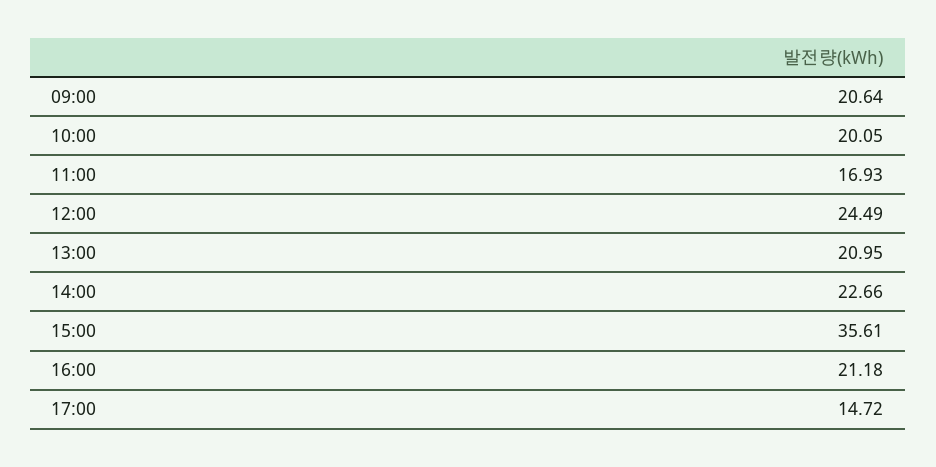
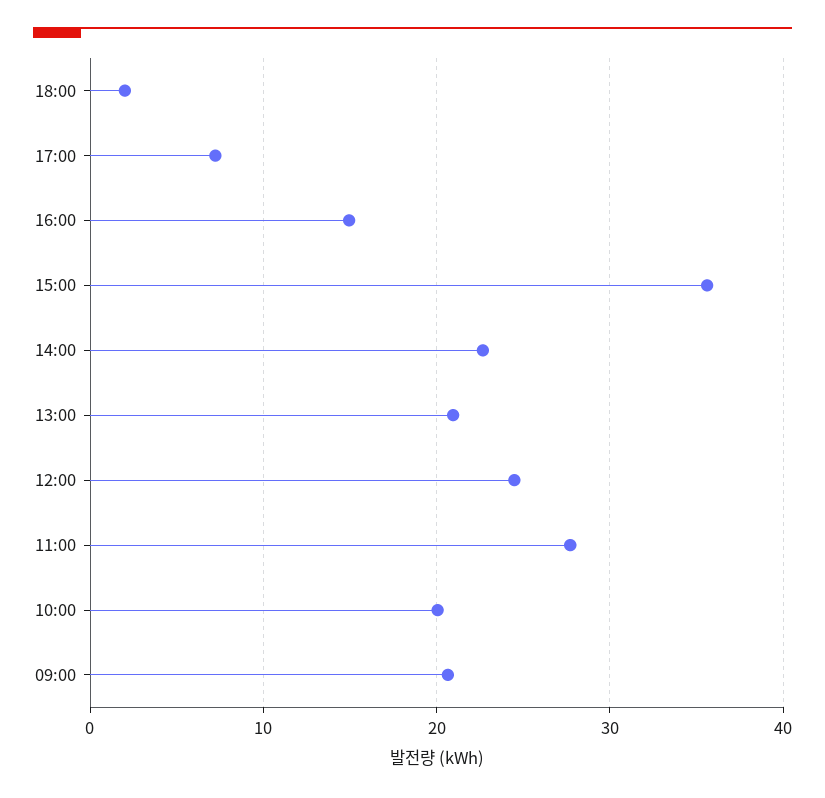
11:00: 16.93 -> 28
16:00: 21.18 -> 15
17:00: 14.72 -> 7
18:00: none -> 2

